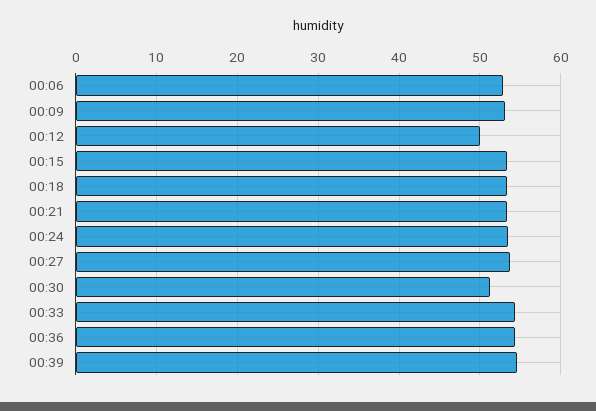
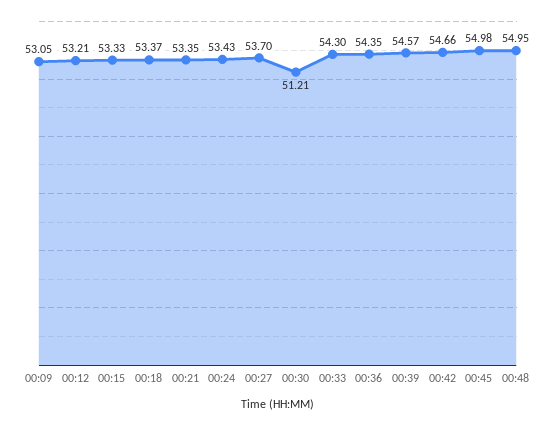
00:06: 53 -> none
00:12: 50 -> 53.21
00:42: none -> 54.66
00:45: none -> 54.98
00:48: none -> 54.95

